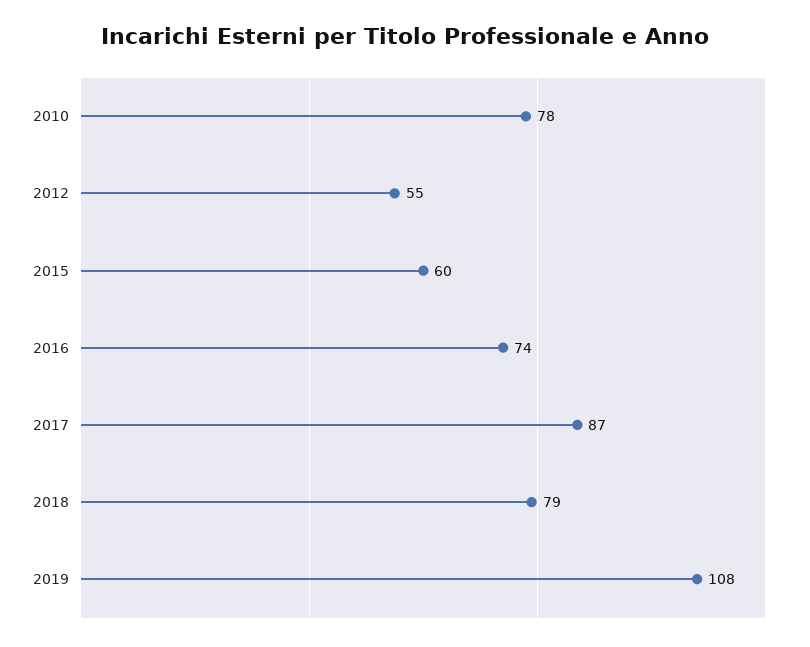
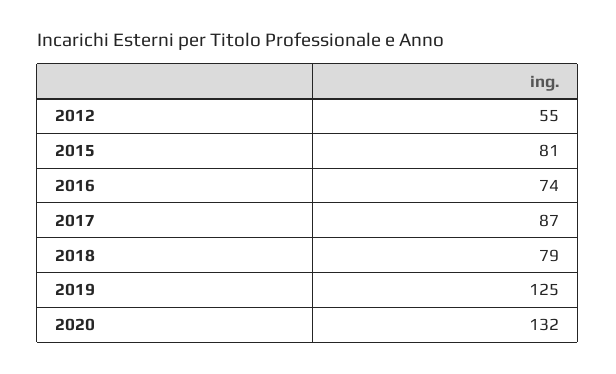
2010: 78 -> none
2015: 60 -> 81
2019: 108 -> 125
2020: none -> 132

